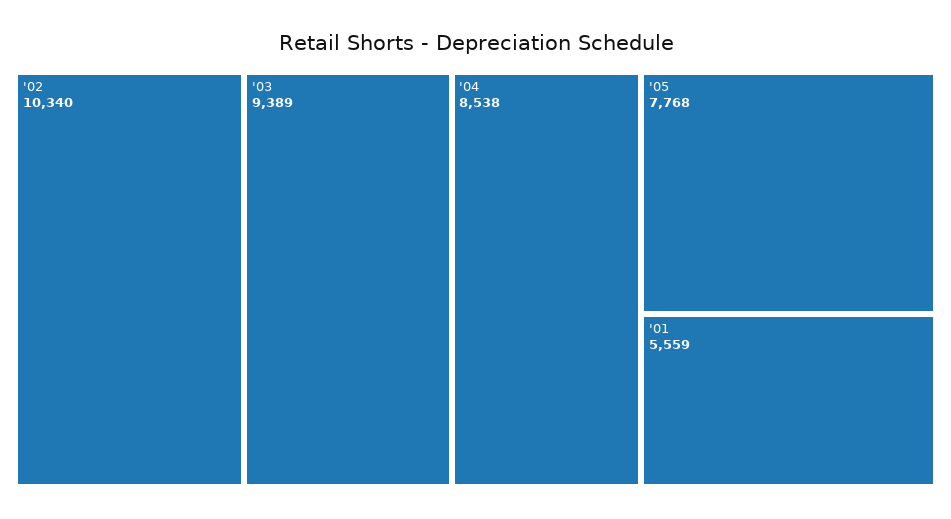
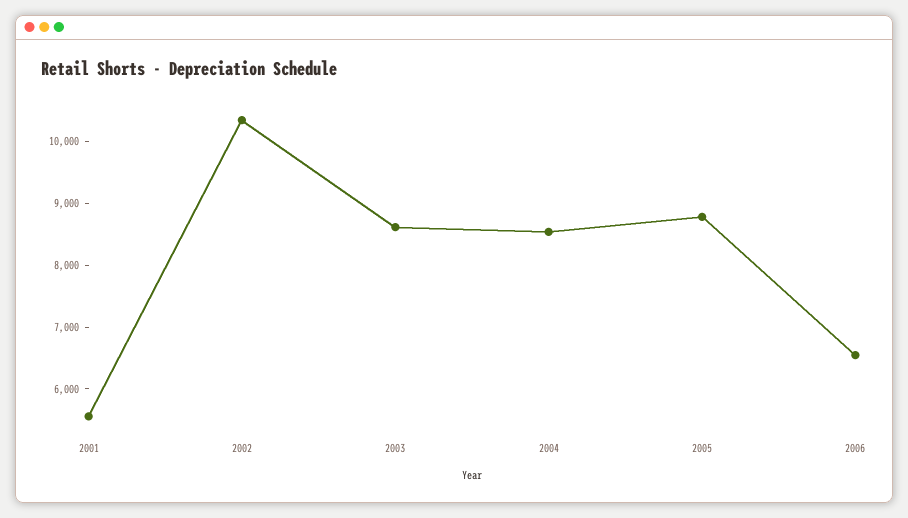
'03: 9389 -> 8600
'05: 7768 -> 8800
2006: none -> 6600

